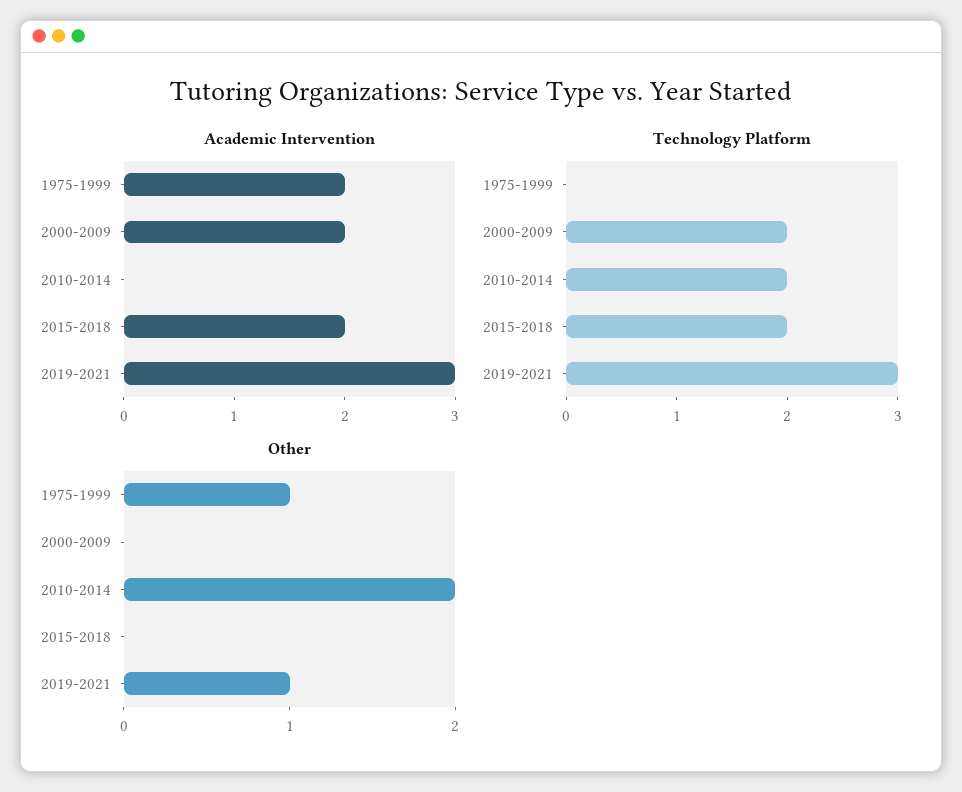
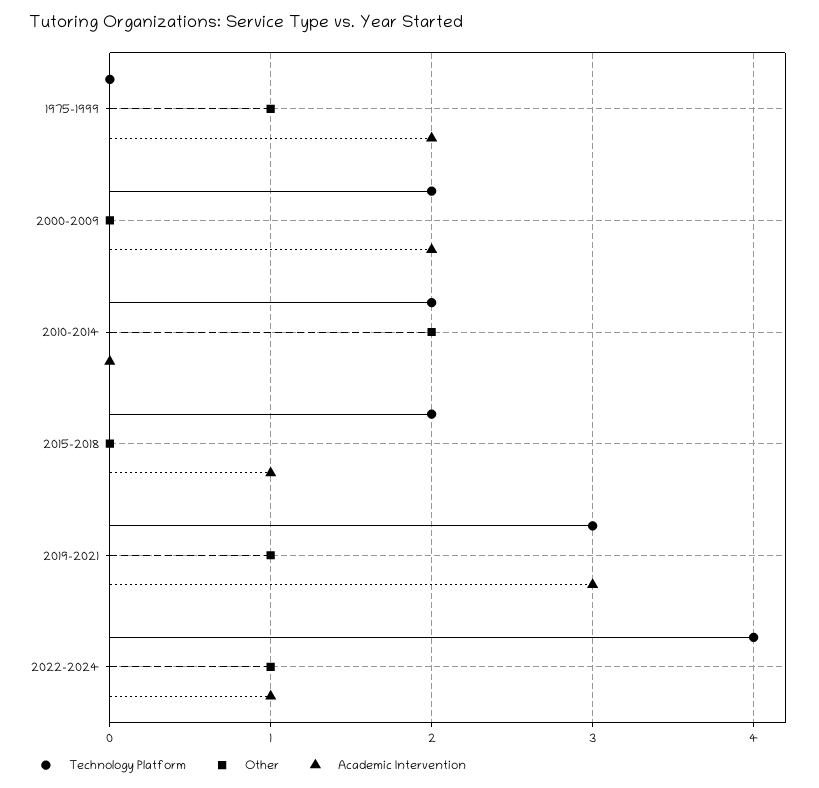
Academic Intervention, 2015-2018: 2 -> 1
Technology Platform, 2022-2024: none -> 4
Other, 2022-2024: none -> 1
Academic Intervention, 2022-2024: none -> 1

